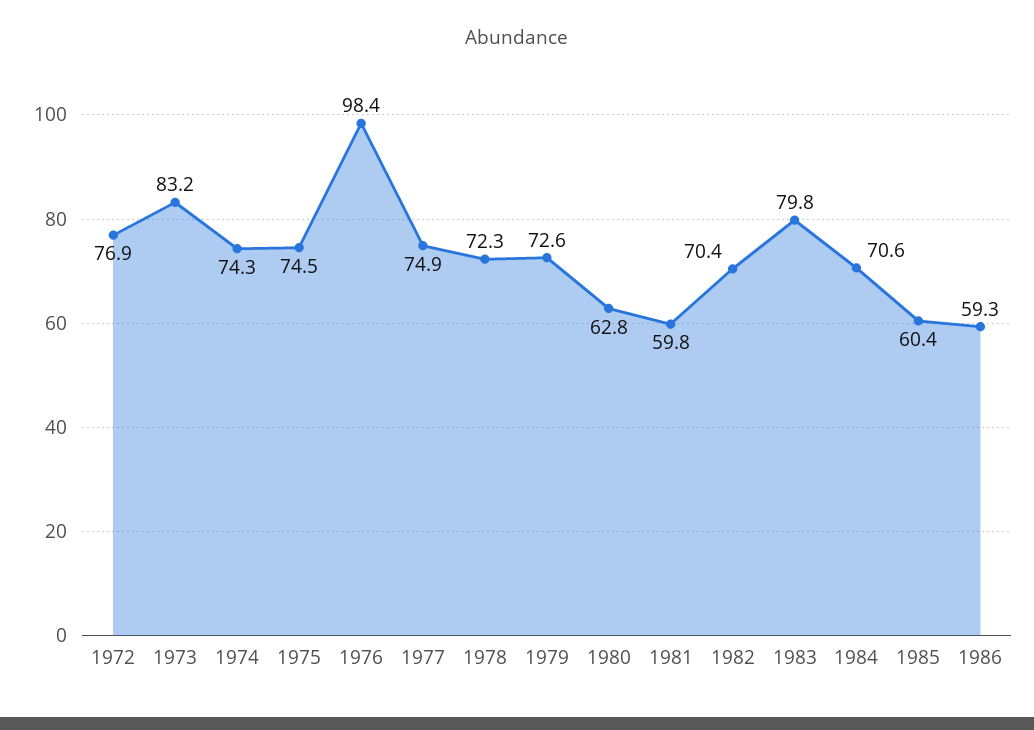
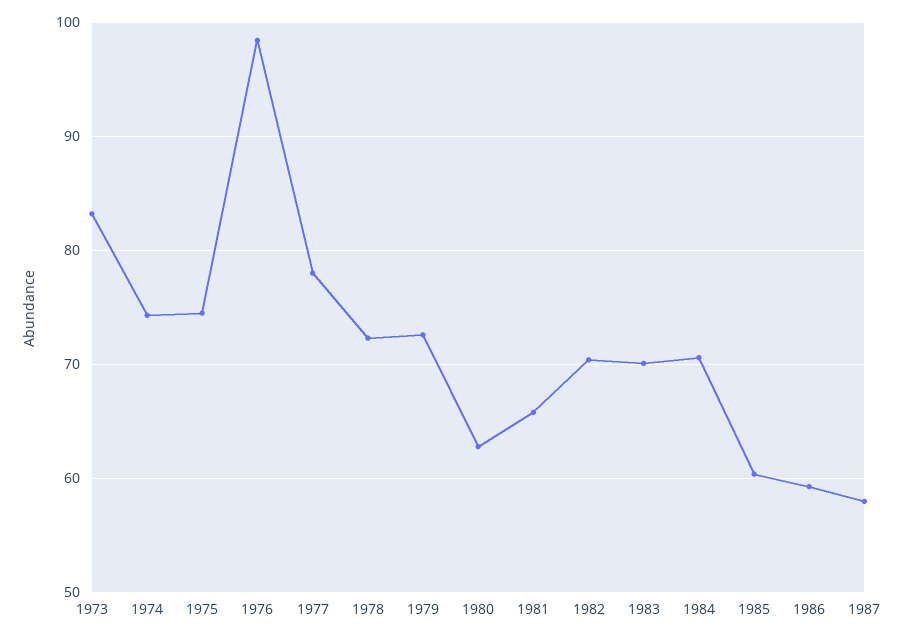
1972: 76.9 -> none
1977: 74.9 -> 78
1981: 59.8 -> 66
1983: 79.8 -> 70
1987: none -> 58

